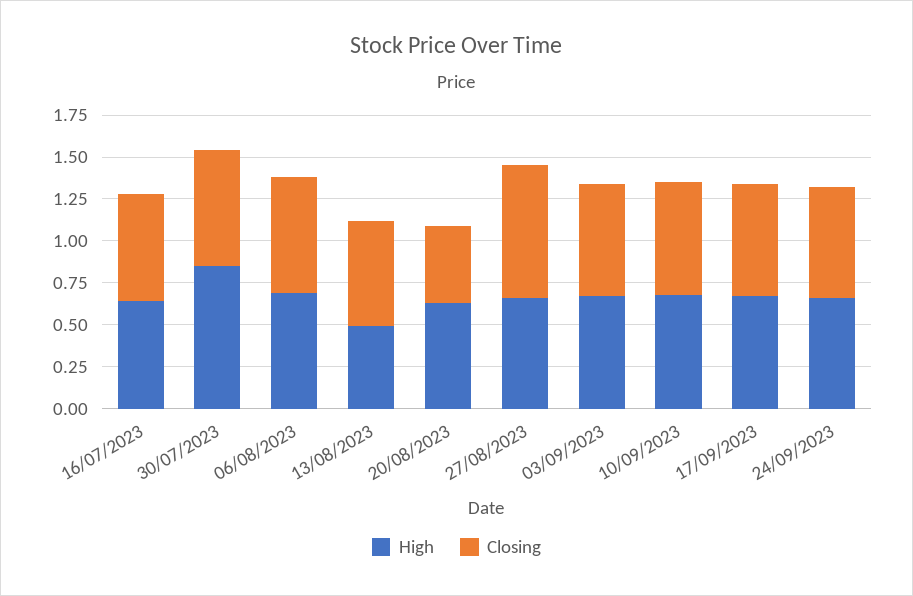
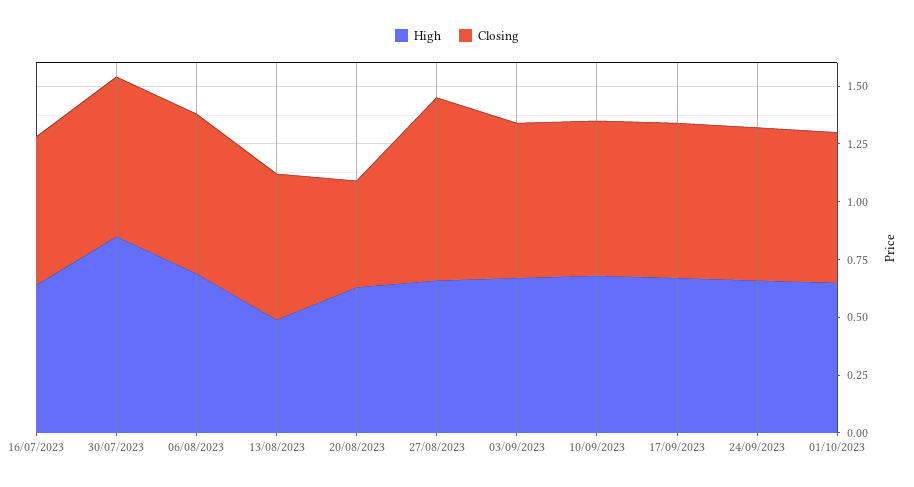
High, 01/10/2023: none -> 0.65
Closing, 01/10/2023: none -> 0.65

